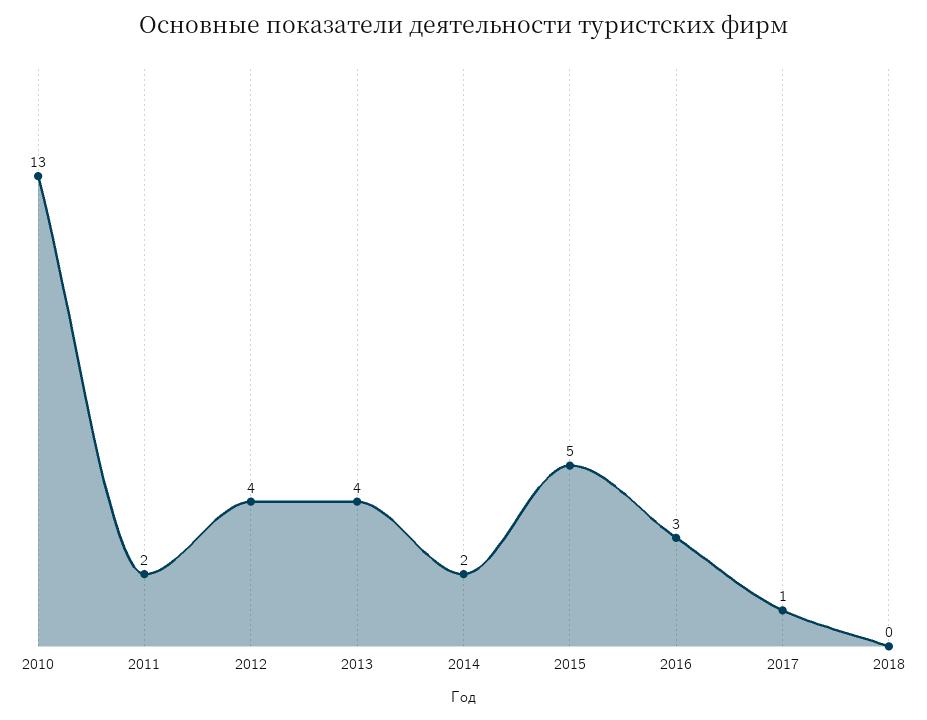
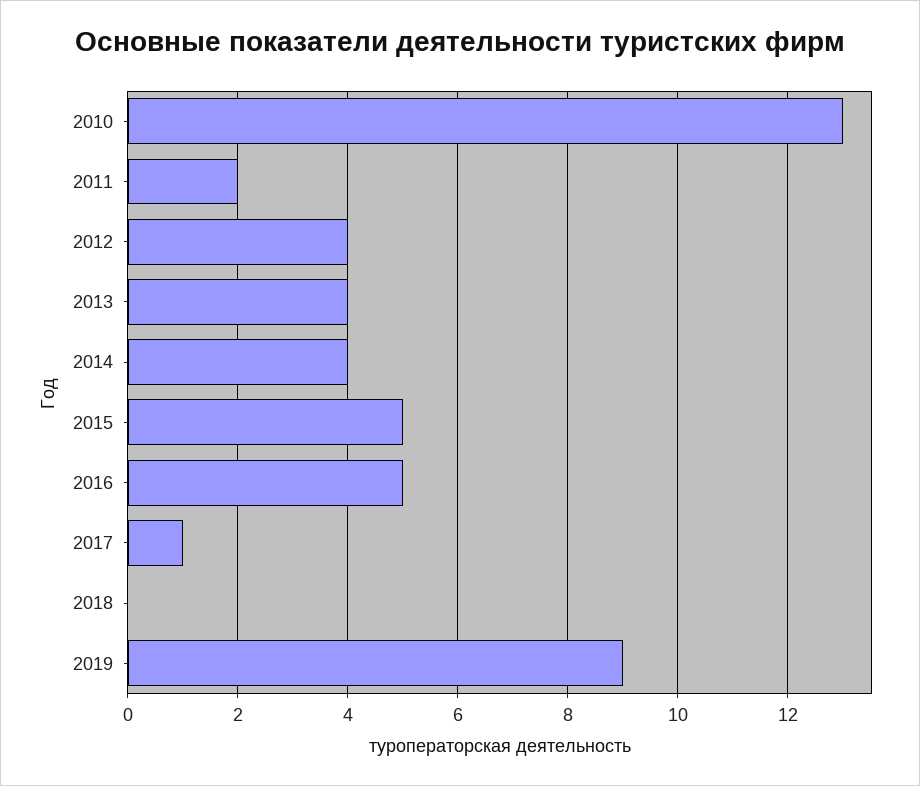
2014: 2 -> 4
2016: 3 -> 5
2019: none -> 9

